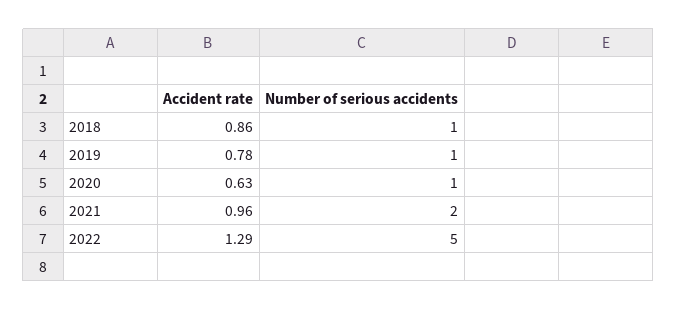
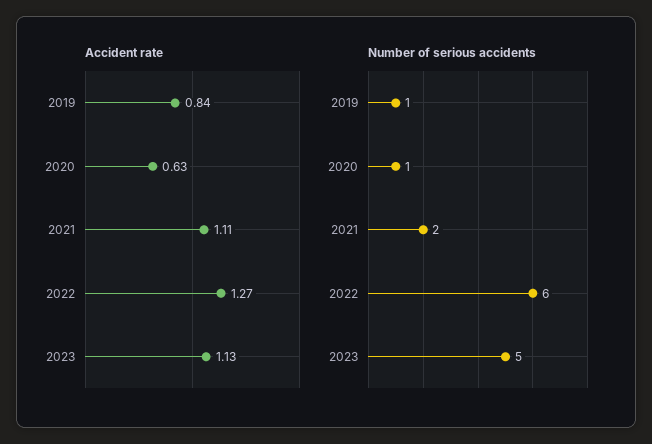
Accident rate, 2018: 0.86 -> none
Number of serious accidents, 2018: 1 -> none
Accident rate, 2019: 0.78 -> 0.84
Accident rate, 2021: 0.96 -> 1.11
Accident rate, 2022: 1.29 -> 1.27
Number of serious accidents, 2022: 5 -> 6
Accident rate, 2023: none -> 1.13
Number of serious accidents, 2023: none -> 5

